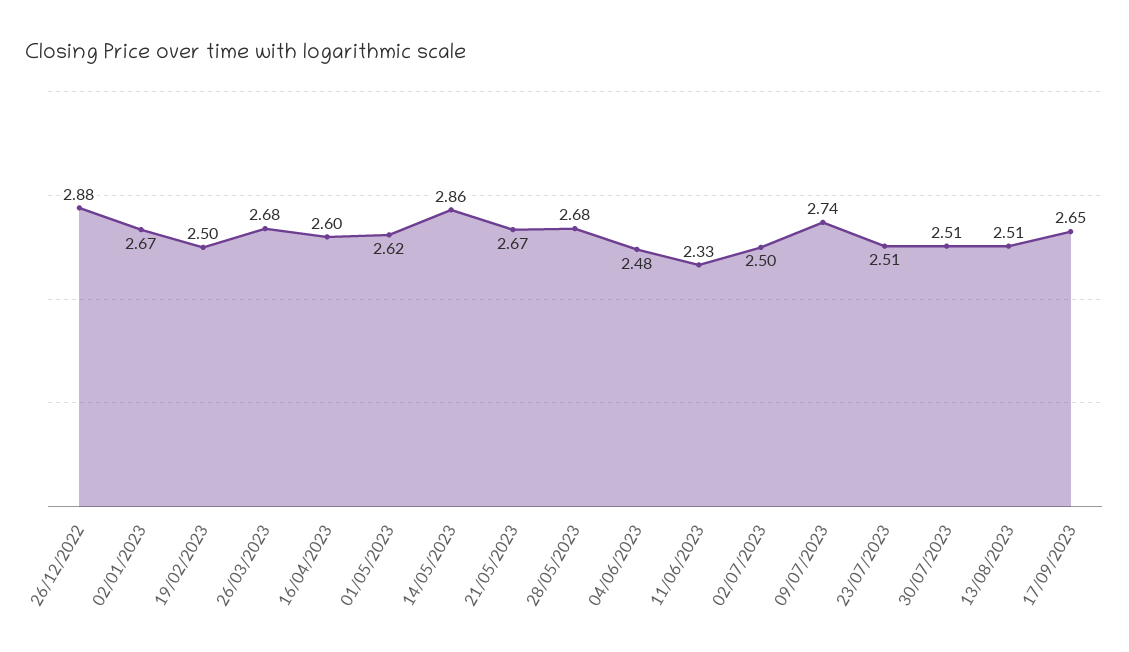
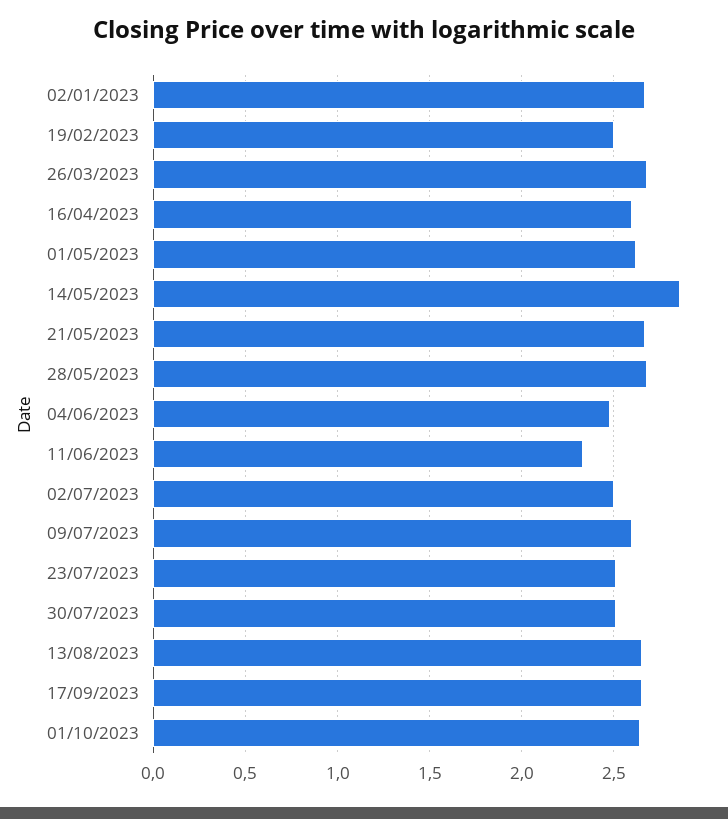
26/12/2022: 2.88 -> none
09/07/2023: 2.74 -> 2.6
13/08/2023: 2.51 -> 2.65
01/10/2023: none -> 2.65

